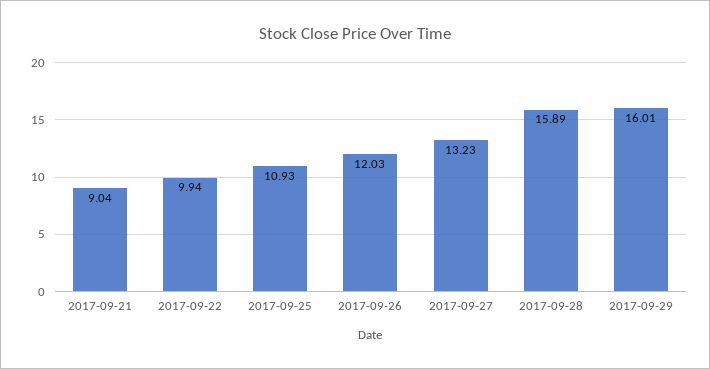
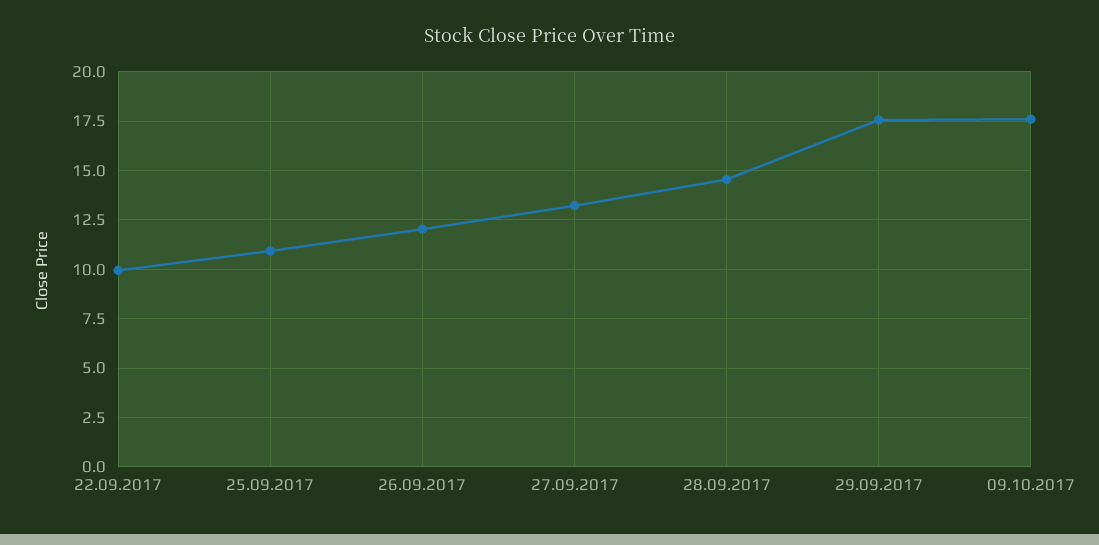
2017-09-21: 9.04 -> none
2017-09-28: 15.89 -> 14.5
2017-09-29: 16.01 -> 17.5
09.10.2017: none -> 17.5

